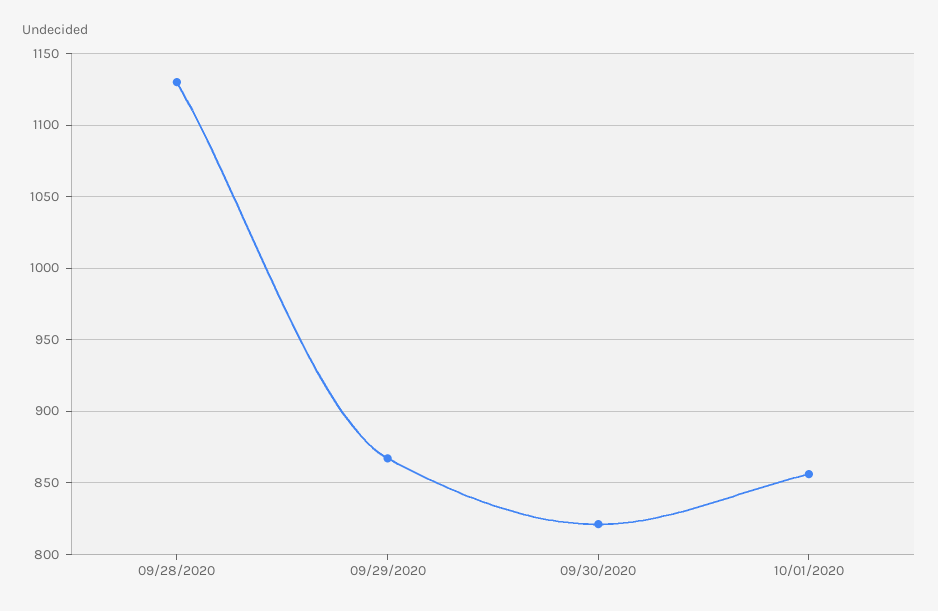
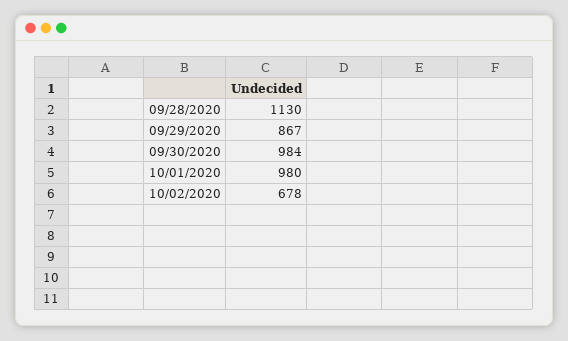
09/30/2020: 820 -> 984
10/01/2020: 855 -> 980
10/02/2020: none -> 678

